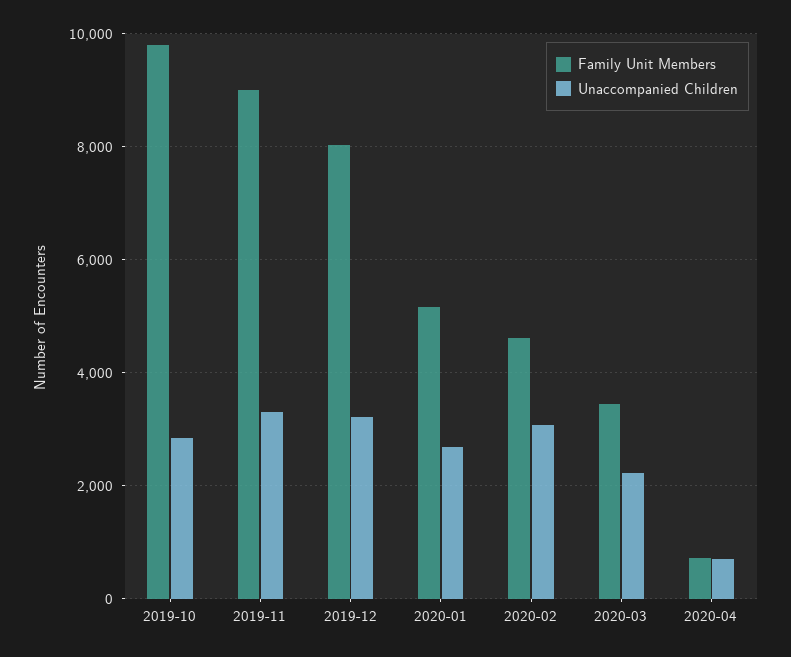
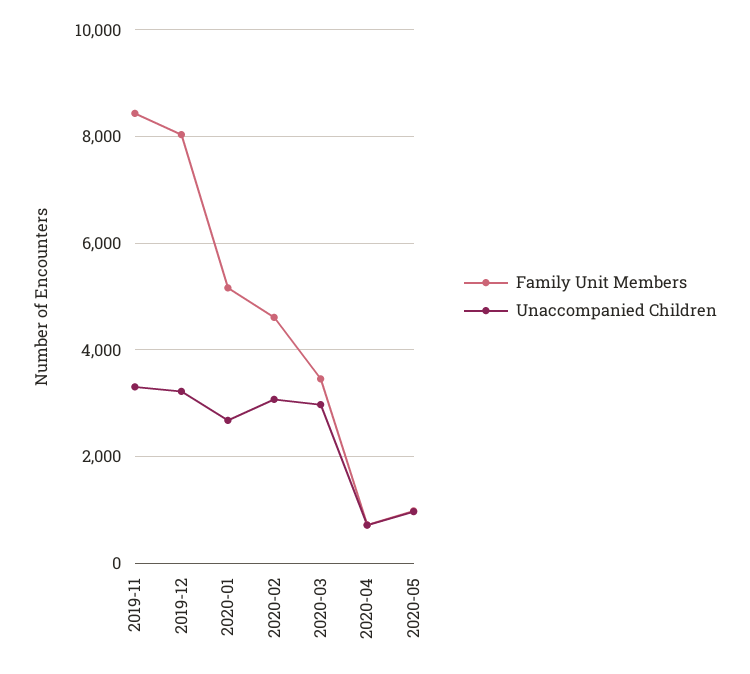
Family Unit Members, 2019-10: 9800 -> none
Unaccompanied Children, 2019-10: 2800 -> none
Family Unit Members, 2019-11: 9000 -> 8400
Unaccompanied Children, 2020-03: 2200 -> 3000
Family Unit Members, 2020-05: none -> 1000
Unaccompanied Children, 2020-05: none -> 1000

